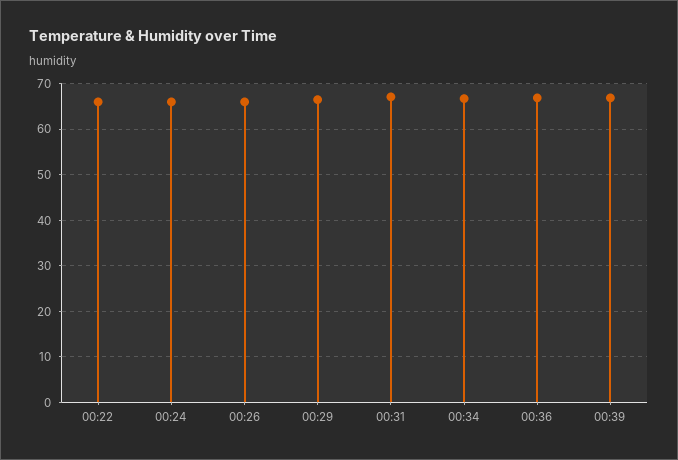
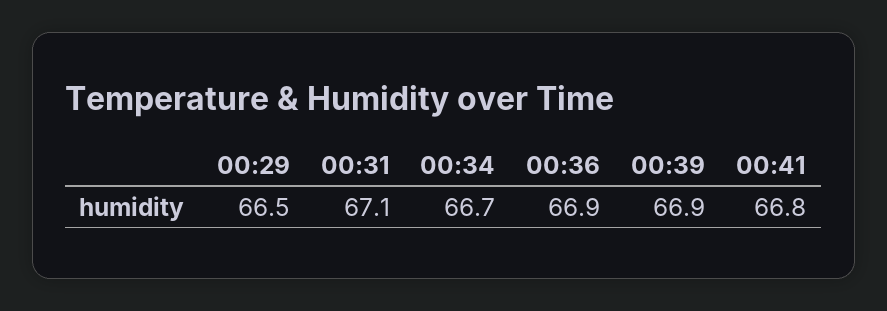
00:22: 66 -> none
00:24: 66 -> none
00:26: 66 -> none
00:41: none -> 66.8

